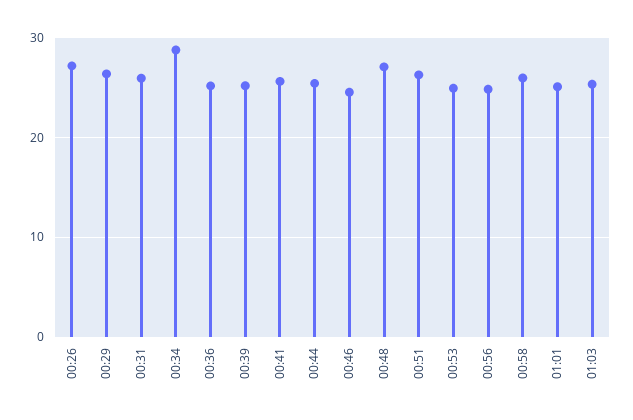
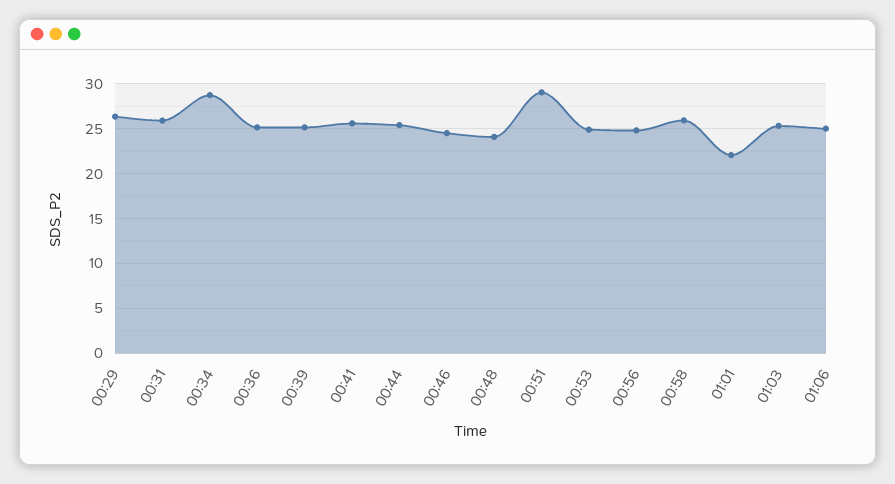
00:26: 27 -> none
00:48: 27 -> 24
00:51: 26 -> 29
01:01: 25 -> 22
01:06: none -> 25

